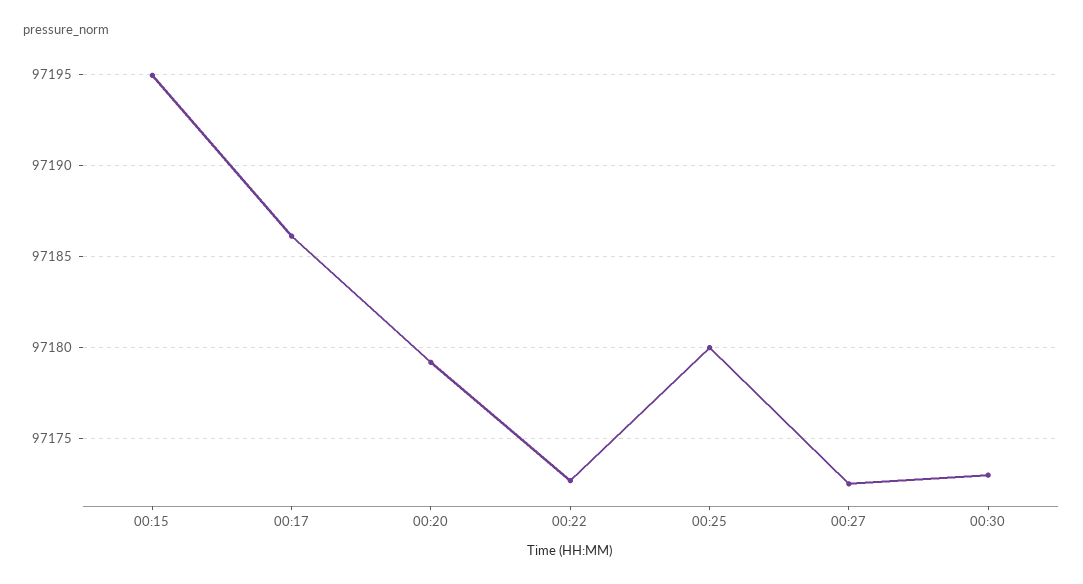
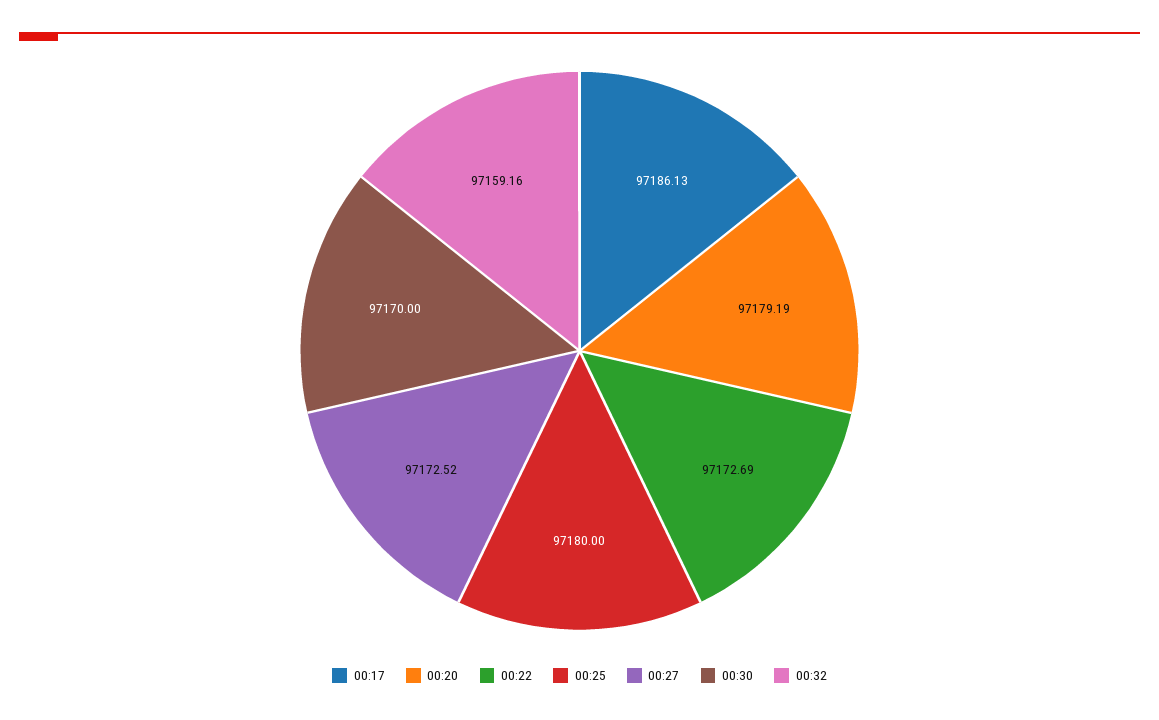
00:15: 97195 -> none
00:30: 97173 -> 97170
00:32: none -> 97159.16

